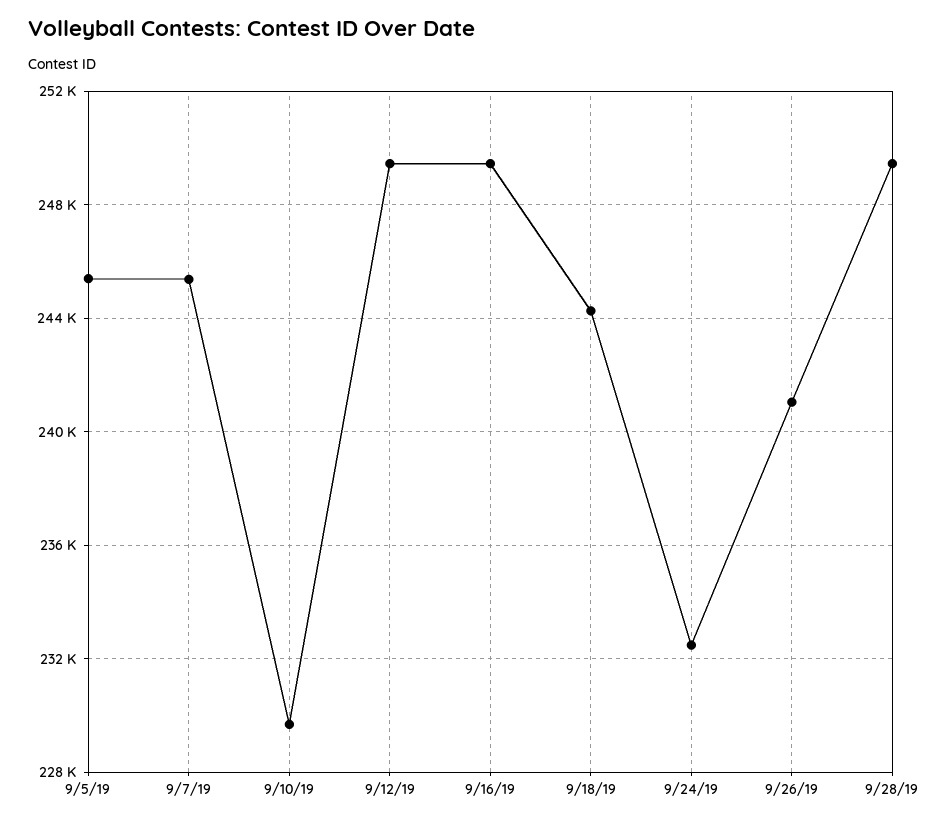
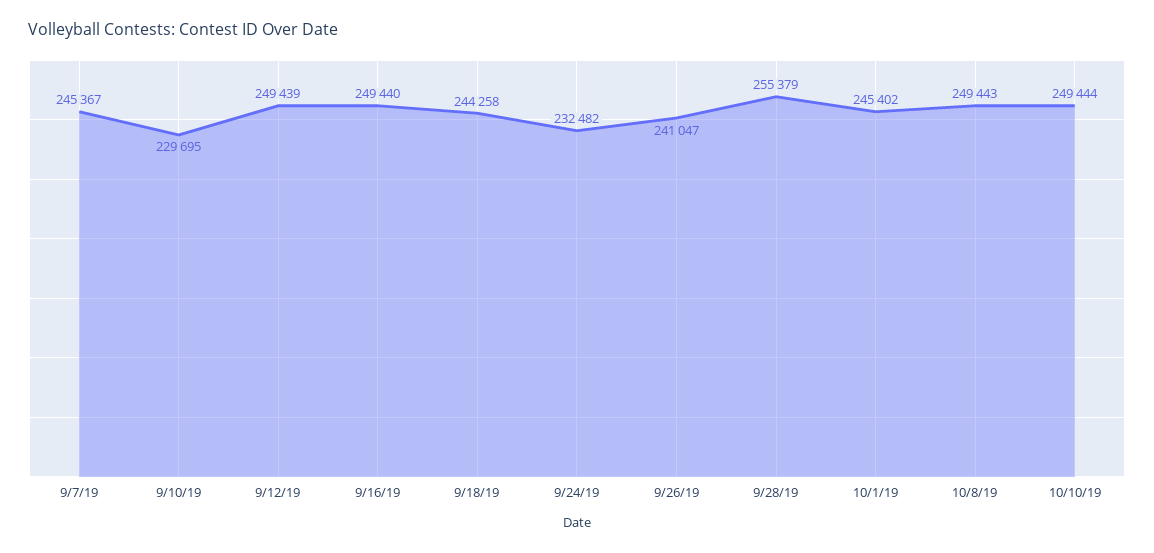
9/5/19: 245500 -> none
9/28/19: 249500 -> 255379
10/1/19: none -> 245402
10/8/19: none -> 249443
10/10/19: none -> 249444

